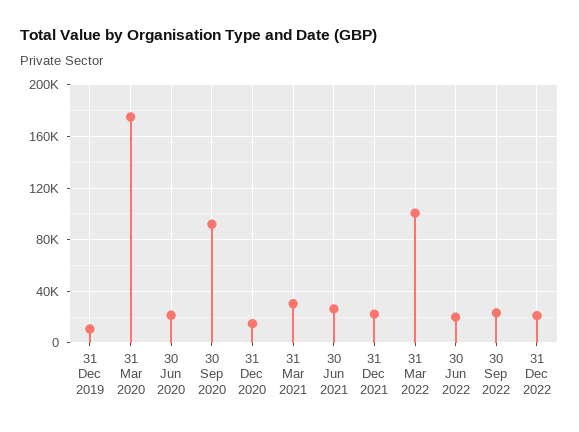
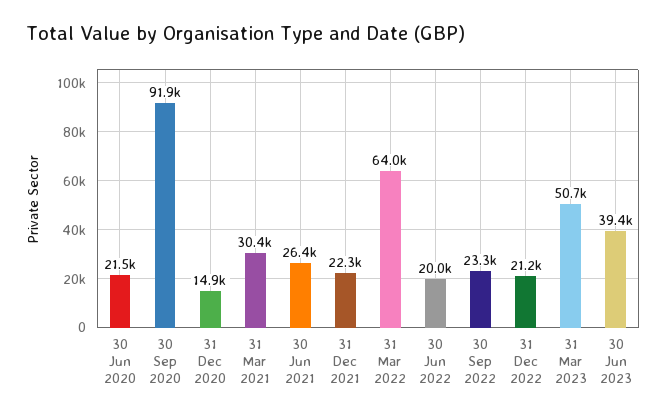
31 Dec 2019: 10000 -> none
31 Mar 2020: 175000 -> none
31 Mar 2022: 100000 -> 64000
31 Mar 2023: none -> 50700
30 Jun 2023: none -> 39400

